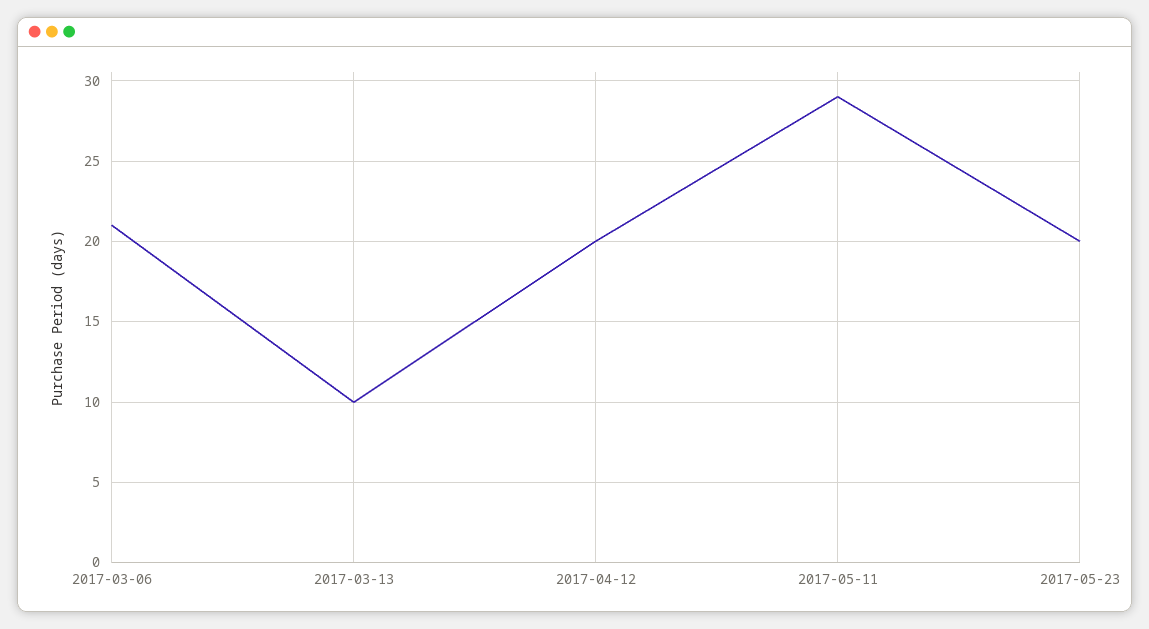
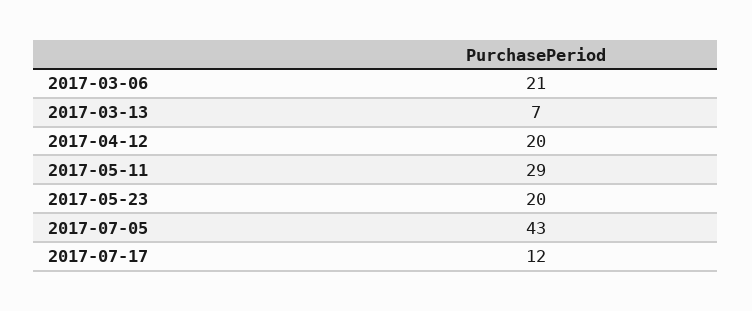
2017-03-13: 10 -> 7
2017-07-05: none -> 43
2017-07-17: none -> 12

